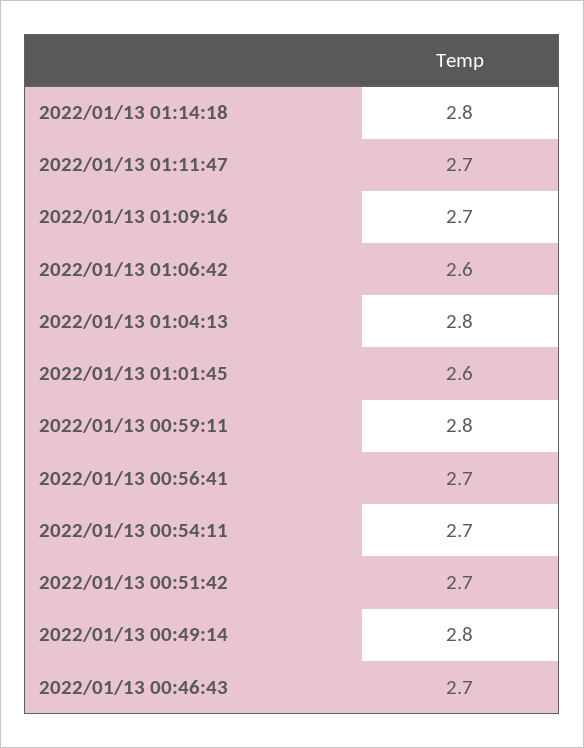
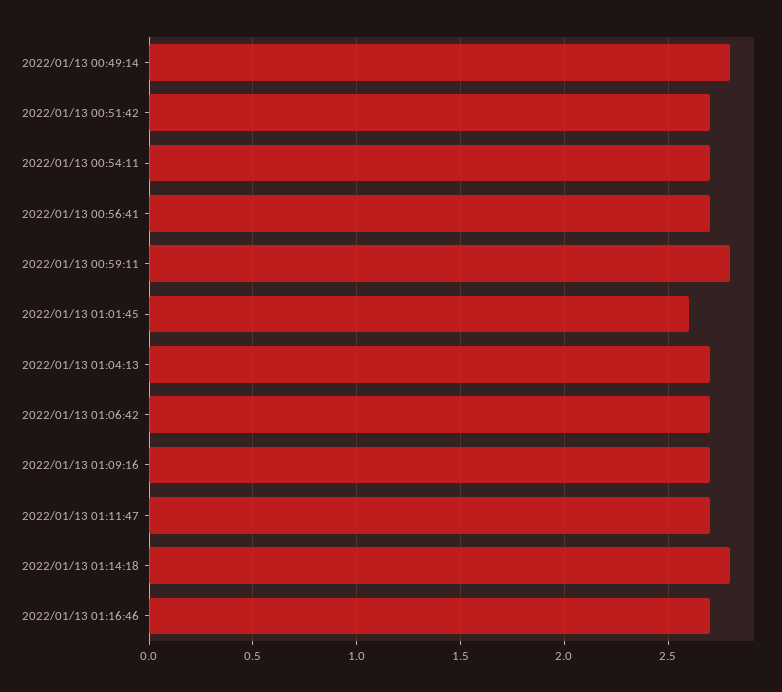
2022/01/13 01:06:42: 2.6 -> 2.7
2022/01/13 01:04:13: 2.8 -> 2.7
2022/01/13 00:46:43: 2.7 -> none
2022/01/13 01:16:46: none -> 2.7

